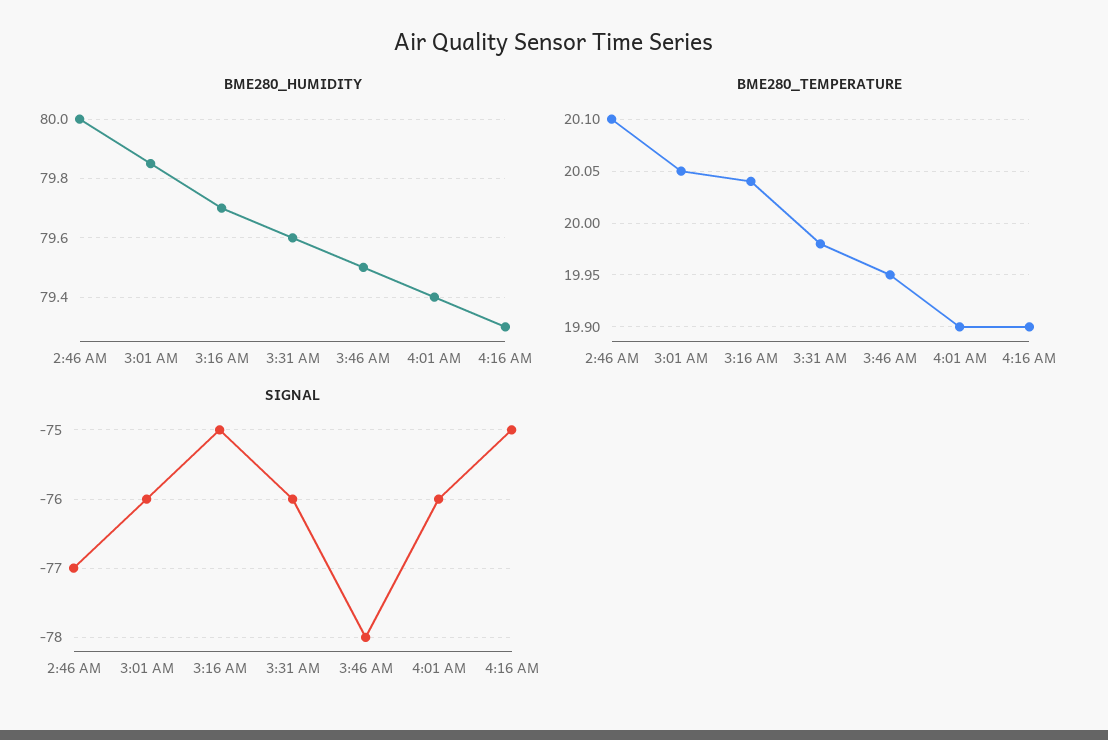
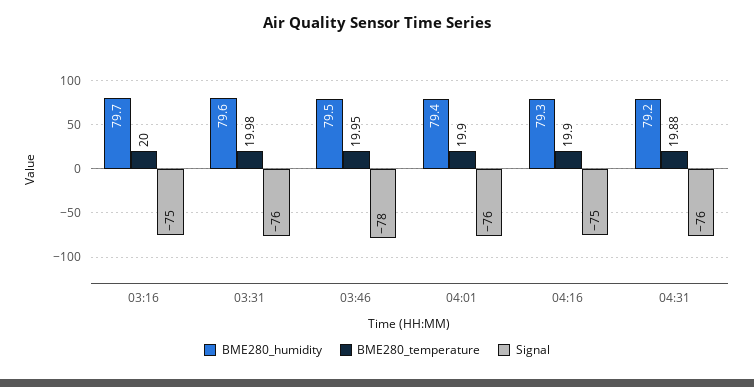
BME280_HUMIDITY, 2:46 AM: 80 -> none
BME280_HUMIDITY, 3:01 AM: 79.85 -> none
BME280_TEMPERATURE, 2:46 AM: 20.1 -> none
BME280_TEMPERATURE, 3:01 AM: 20.05 -> none
BME280_TEMPERATURE, 3:16 AM: 20.04 -> 20
SIGNAL, 2:46 AM: -77 -> none
SIGNAL, 3:01 AM: -76 -> none
BME280_HUMIDITY, 04:31: none -> 79.2
BME280_TEMPERATURE, 04:31: none -> 19.88
SIGNAL, 04:31: none -> -76

